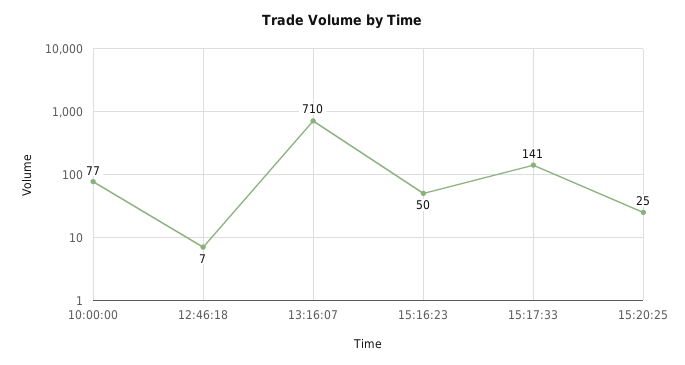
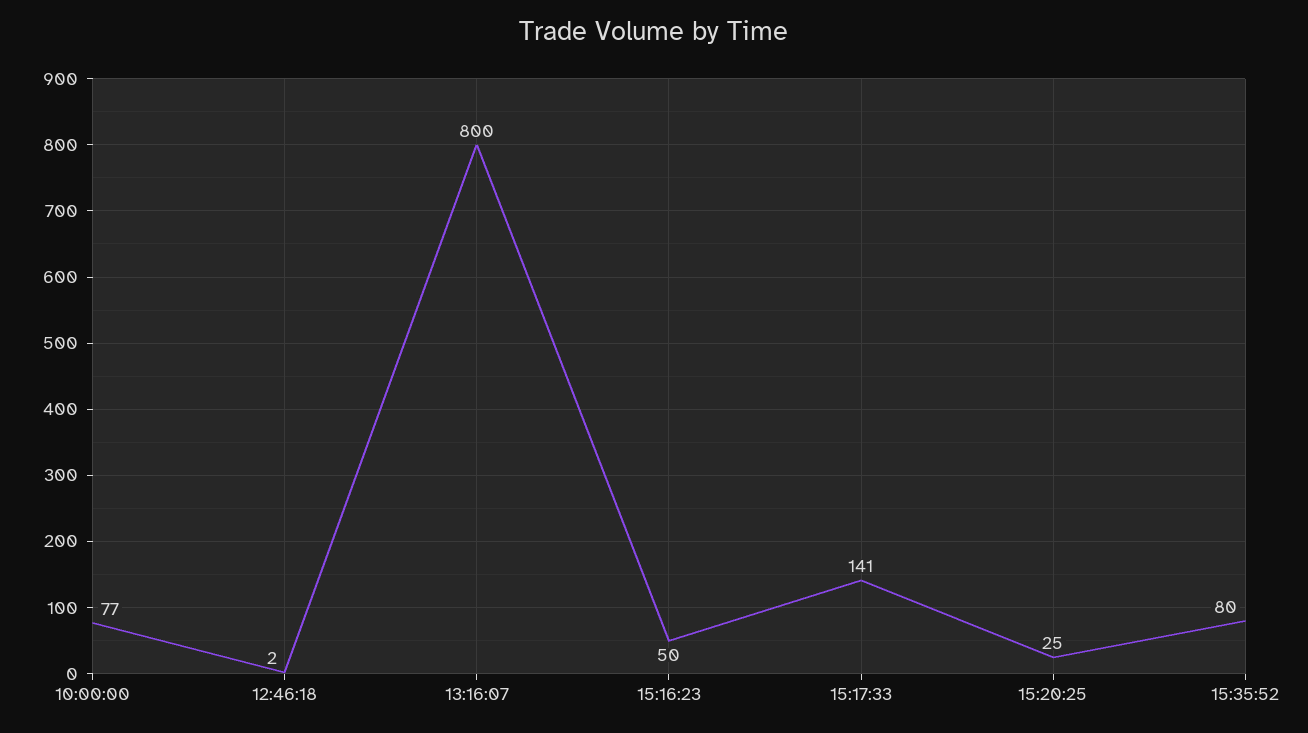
12:46:18: 7 -> 2
13:16:07: 710 -> 800
15:35:52: none -> 80

